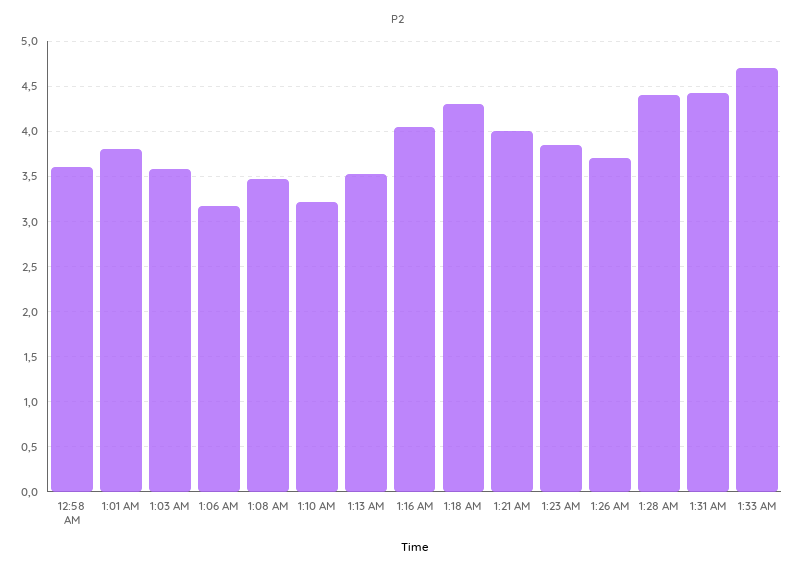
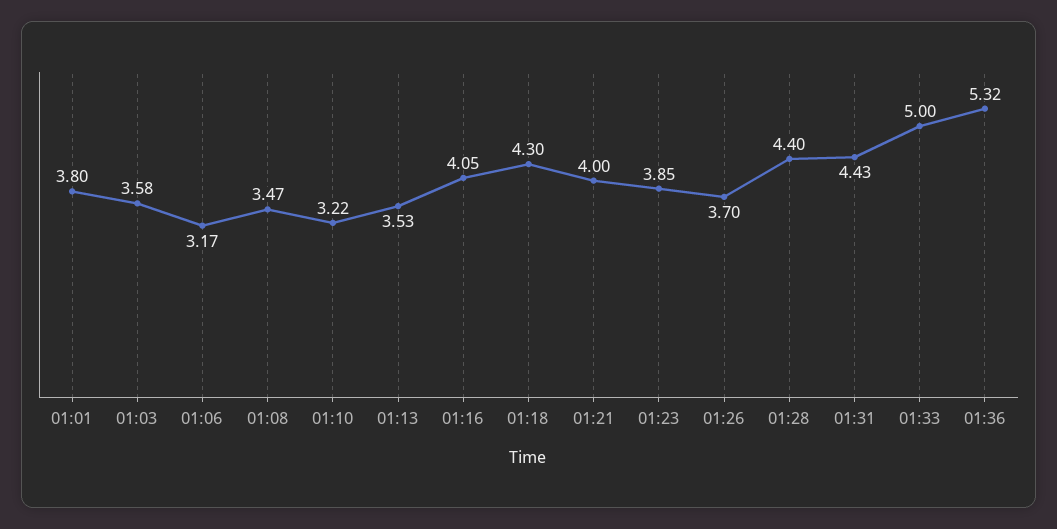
12:58 AM: 3.6 -> none
1:33 AM: 4.7 -> 5
01:36: none -> 5.32

